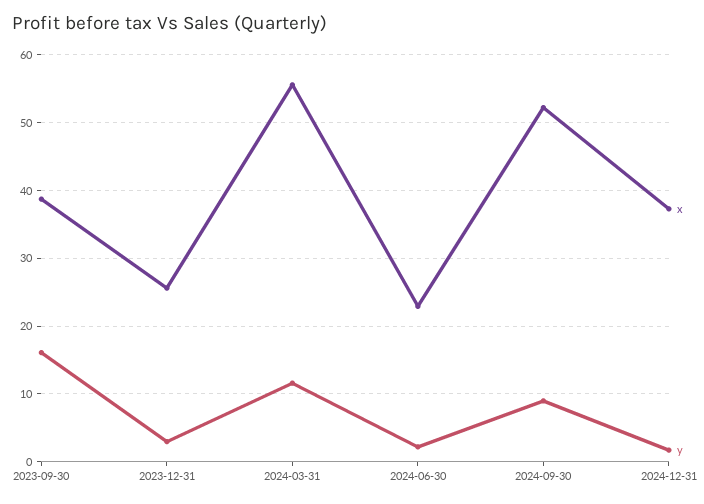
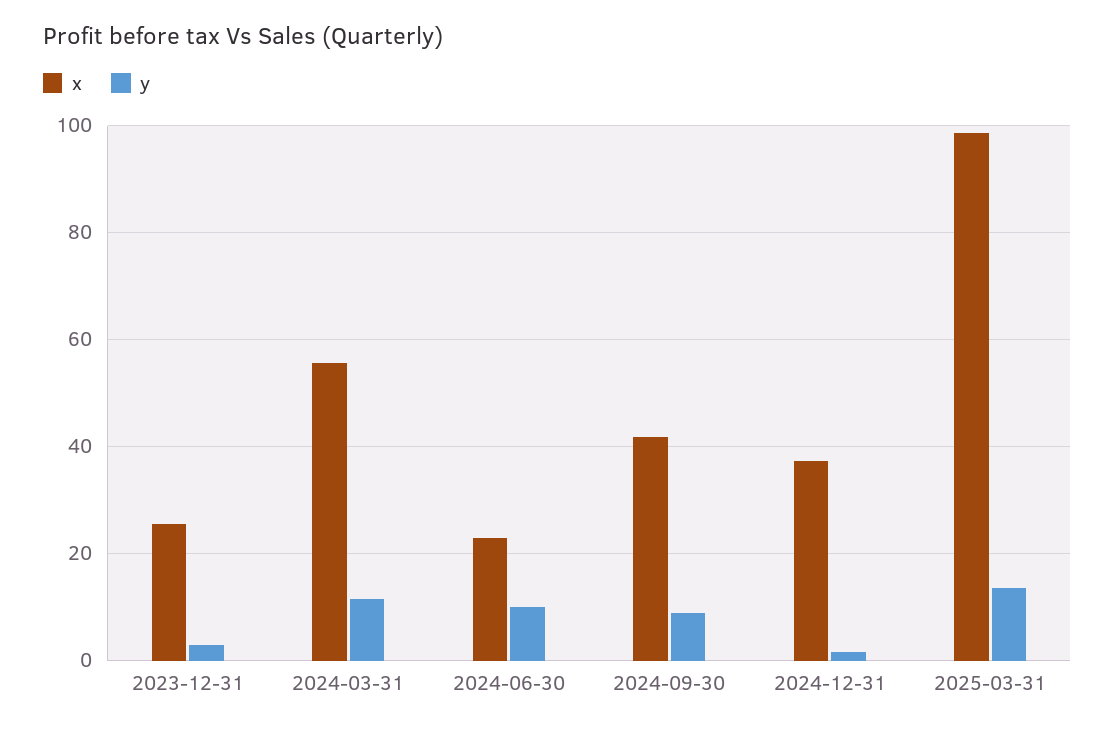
x, 2023-09-30: 39 -> none
y, 2023-09-30: 16 -> none
y, 2024-06-30: 2 -> 10
x, 2024-09-30: 52 -> 42
x, 2025-03-31: none -> 98
y, 2025-03-31: none -> 14

